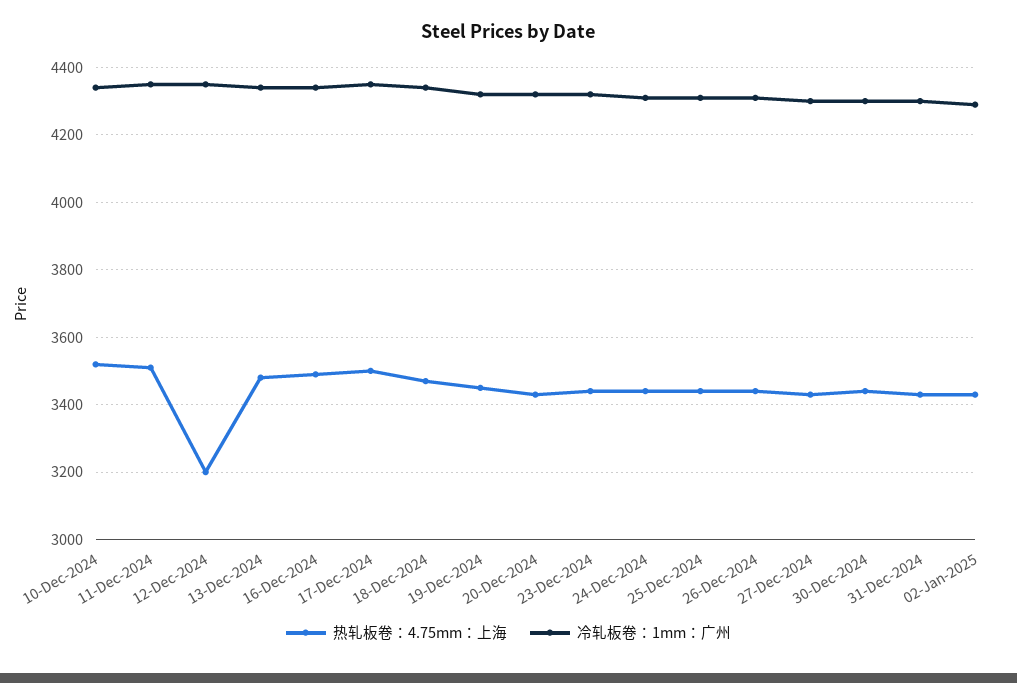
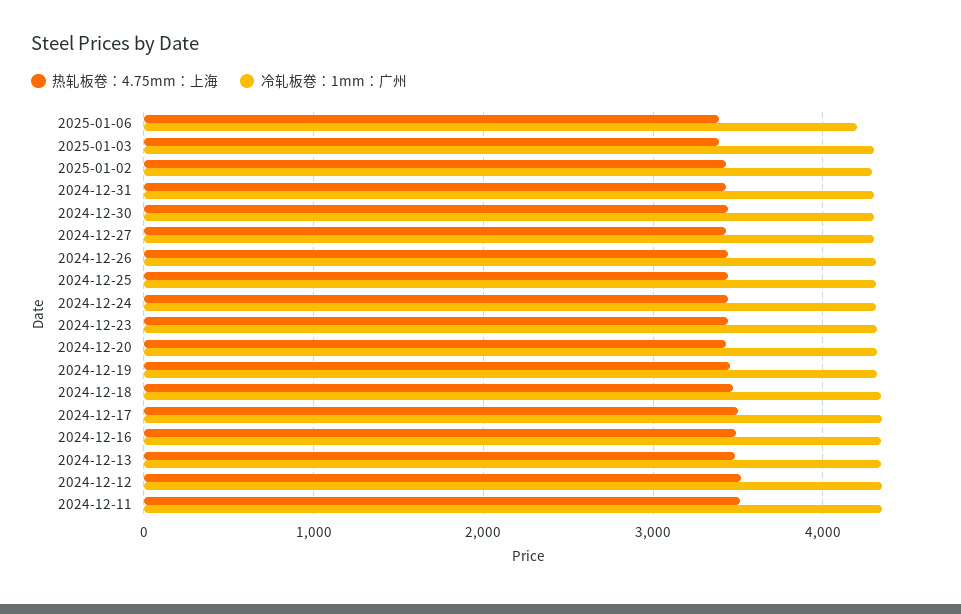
热轧板卷：4.75mm：上海, 10-Dec-2024: 3520 -> none
冷轧板卷：1mm：广州, 10-Dec-2024: 4340 -> none
热轧板卷：4.75mm：上海, 12-Dec-2024: 3200 -> 3500
热轧板卷：4.75mm：上海, 2025-01-06: none -> 3400
冷轧板卷：1mm：广州, 2025-01-06: none -> 4200
热轧板卷：4.75mm：上海, 2025-01-03: none -> 3400
冷轧板卷：1mm：广州, 2025-01-03: none -> 4300

